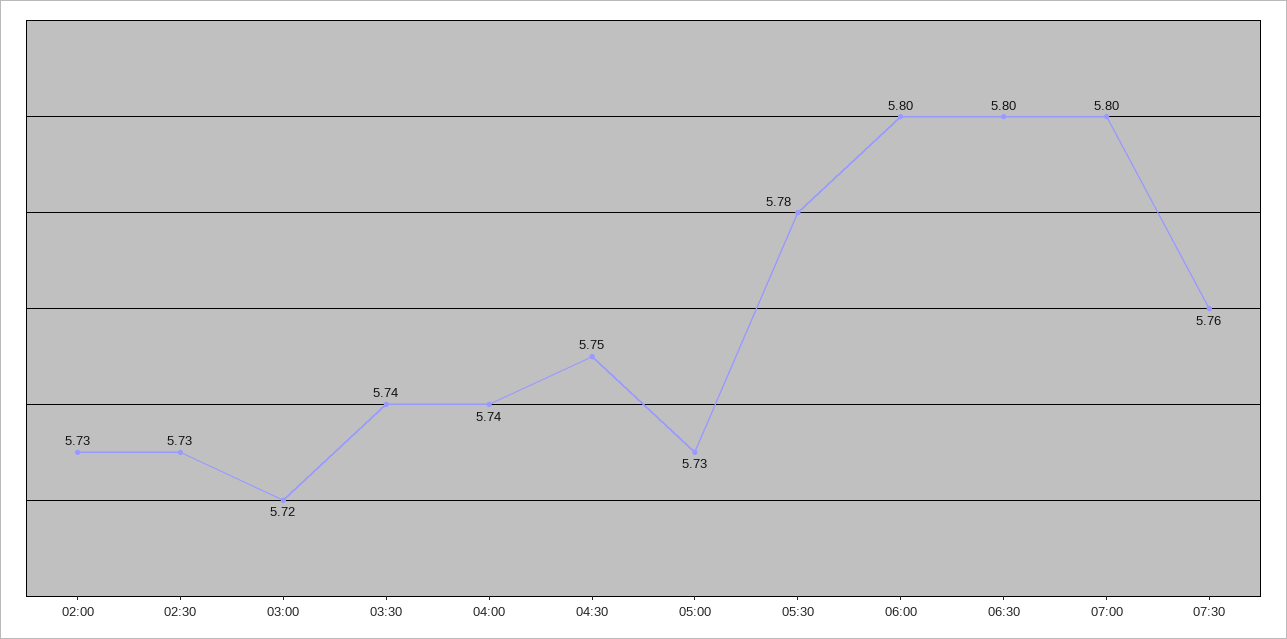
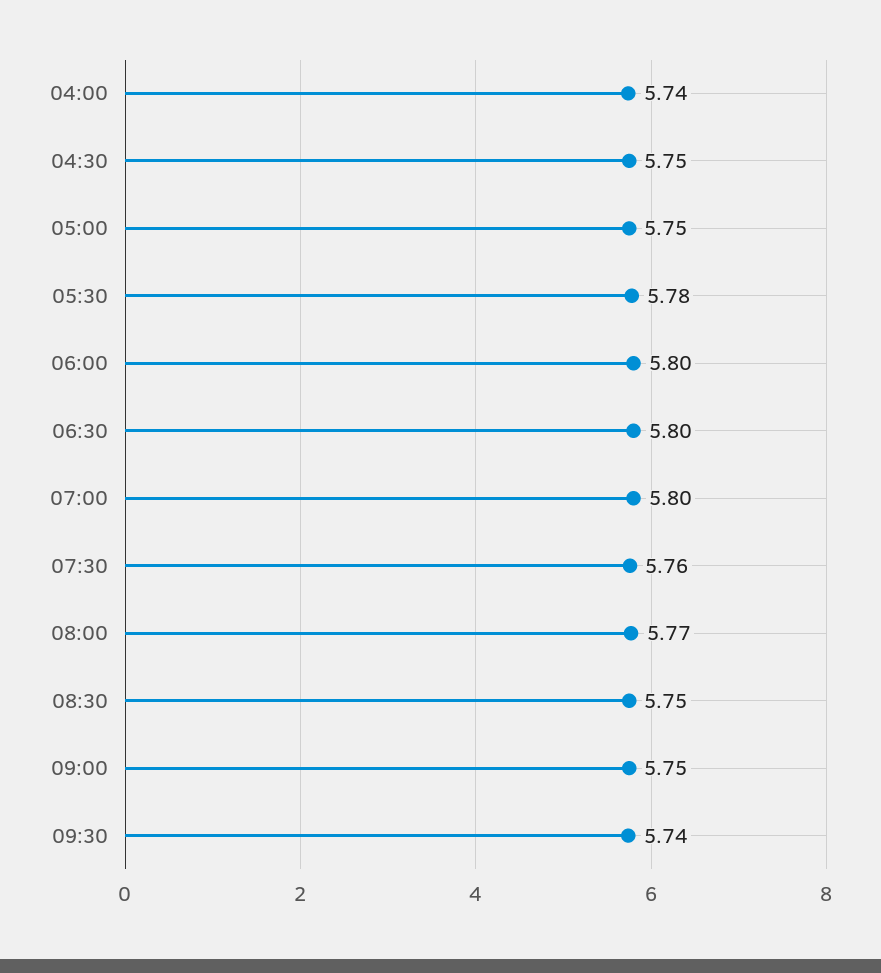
02:00: 5.73 -> none
02:30: 5.73 -> none
03:00: 5.72 -> none
03:30: 5.74 -> none
05:00: 5.73 -> 5.75
08:00: none -> 5.77
08:30: none -> 5.75
09:00: none -> 5.75
09:30: none -> 5.74

